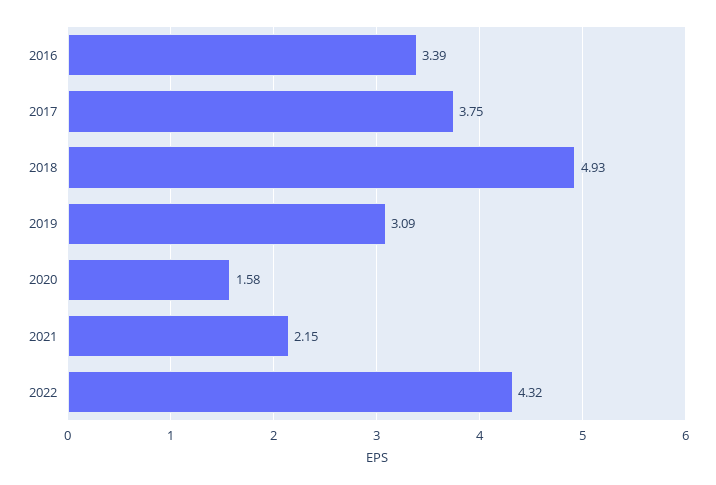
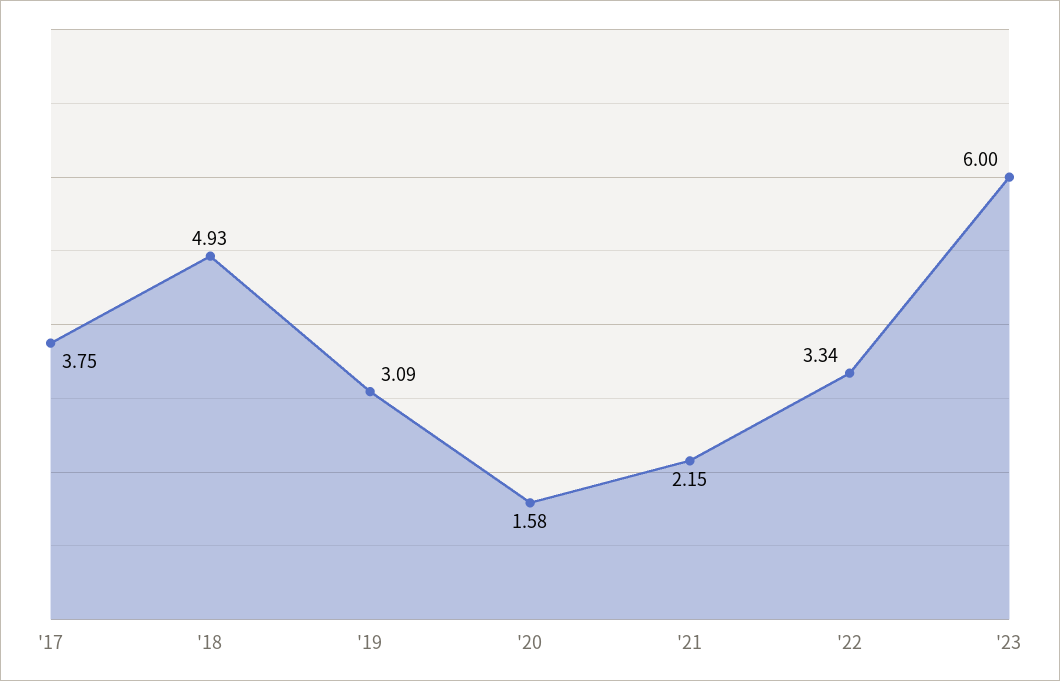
2016: 3.39 -> none
2022: 4.32 -> 3.34
'23: none -> 6

